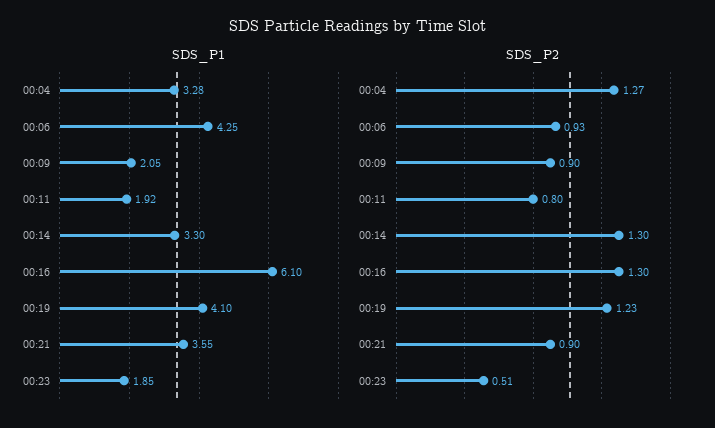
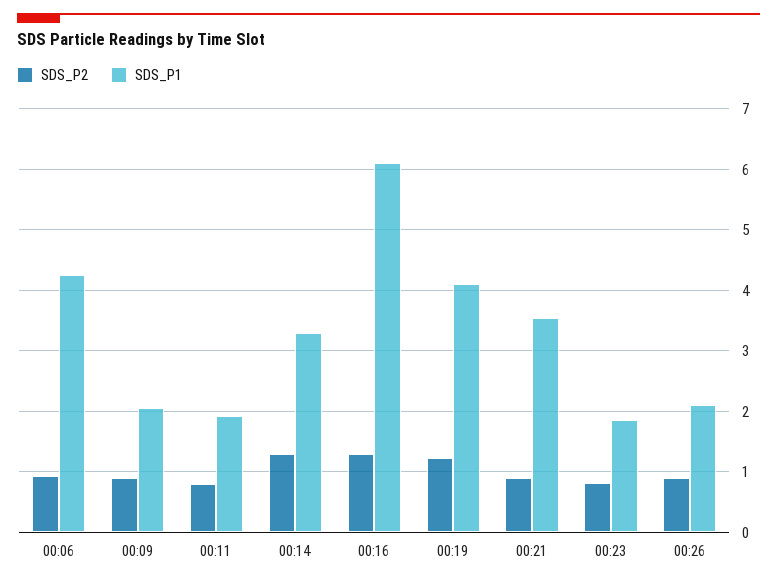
SDS_P1, 00:04: 3.28 -> none
SDS_P2, 00:04: 1.27 -> none
SDS_P2, 00:23: 0.51 -> 0.8
SDS_P2, 00:26: none -> 0.9
SDS_P1, 00:26: none -> 2.1

